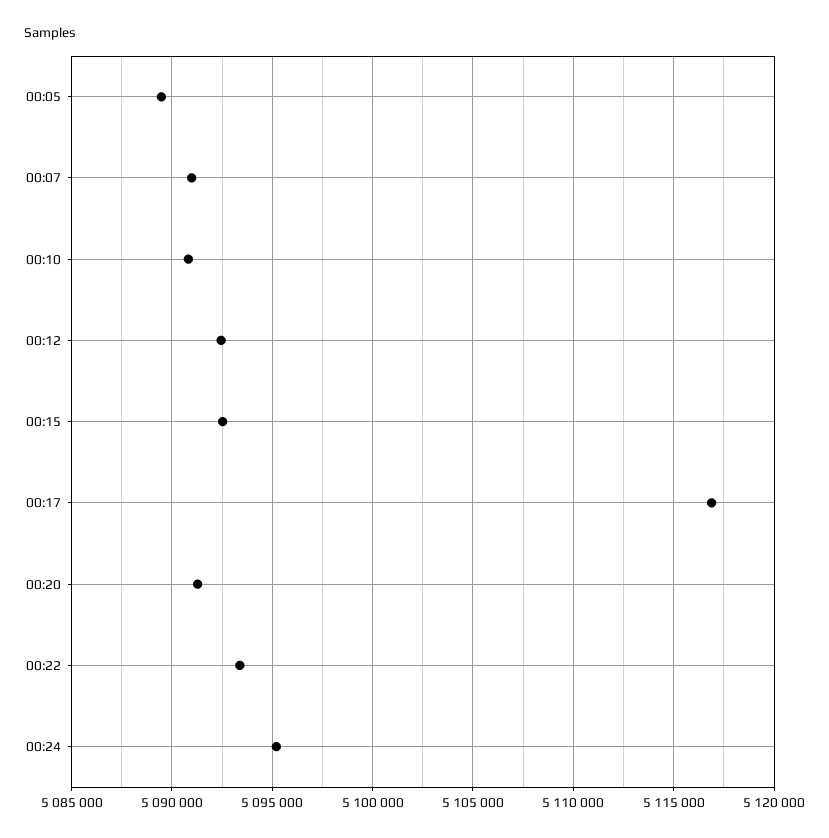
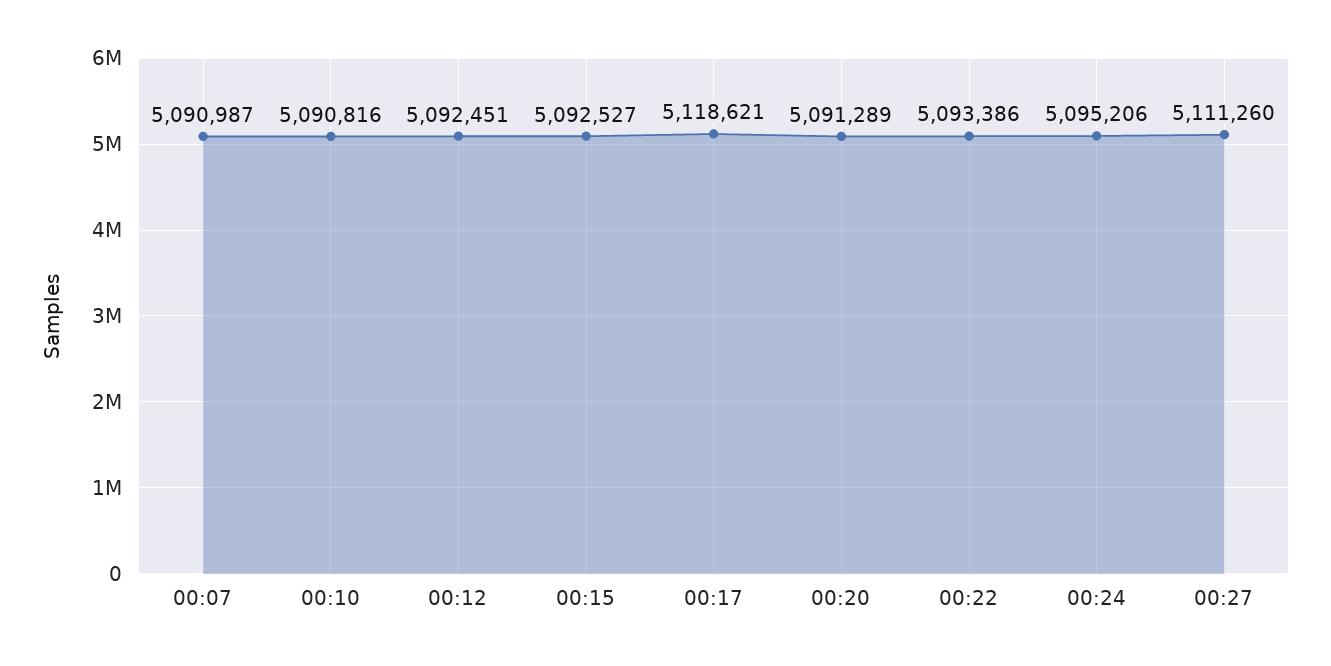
00:05: 5089500 -> none
00:17: 5117000 -> 5118621
00:27: none -> 5111260

